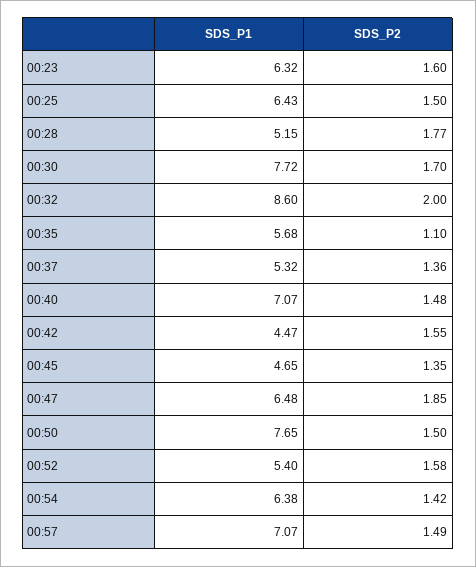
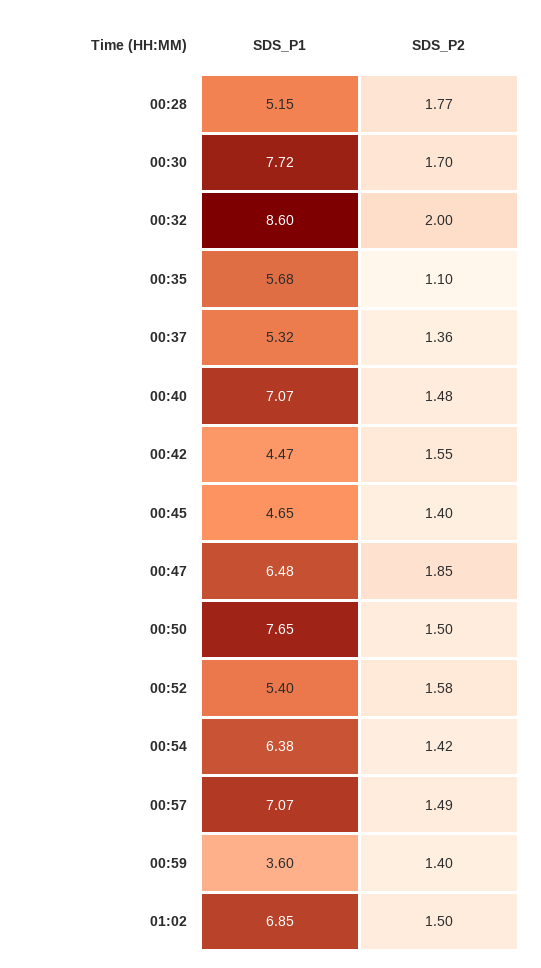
SDS_P1, 00:23: 6.32 -> none
SDS_P2, 00:23: 1.6 -> none
SDS_P1, 00:25: 6.43 -> none
SDS_P2, 00:25: 1.5 -> none
SDS_P2, 00:45: 1.35 -> 1.4
SDS_P1, 00:59: none -> 3.6
SDS_P2, 00:59: none -> 1.4
SDS_P1, 01:02: none -> 6.85
SDS_P2, 01:02: none -> 1.5

